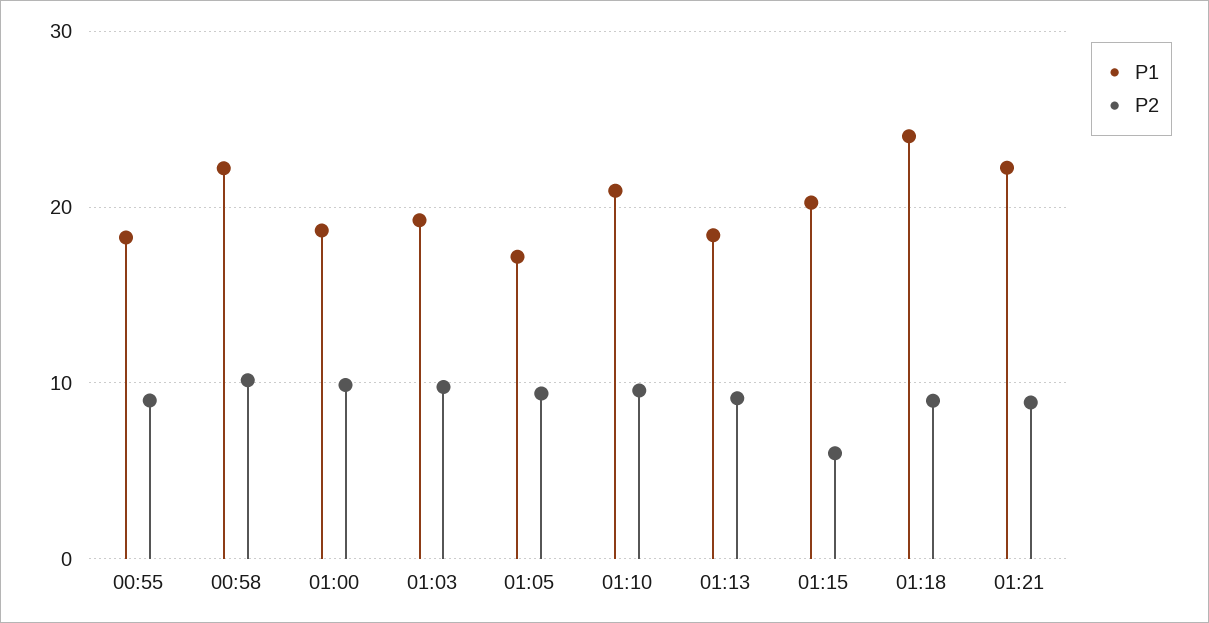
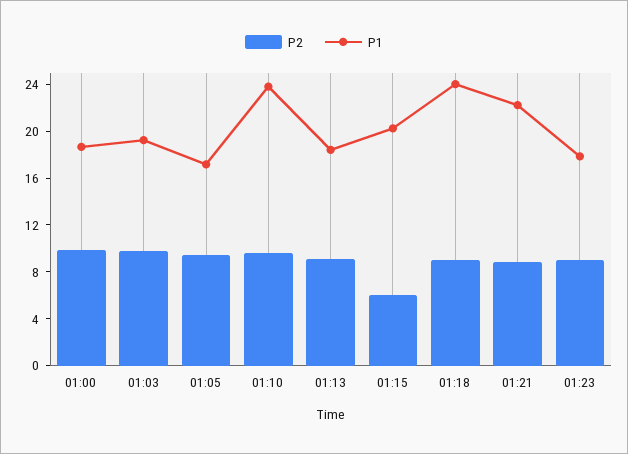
P1, 00:55: 18 -> none
P2, 00:55: 9 -> none
P1, 00:58: 22 -> none
P2, 00:58: 10 -> none
P1, 01:10: 21 -> 24
P2, 01:23: none -> 9
P1, 01:23: none -> 18

